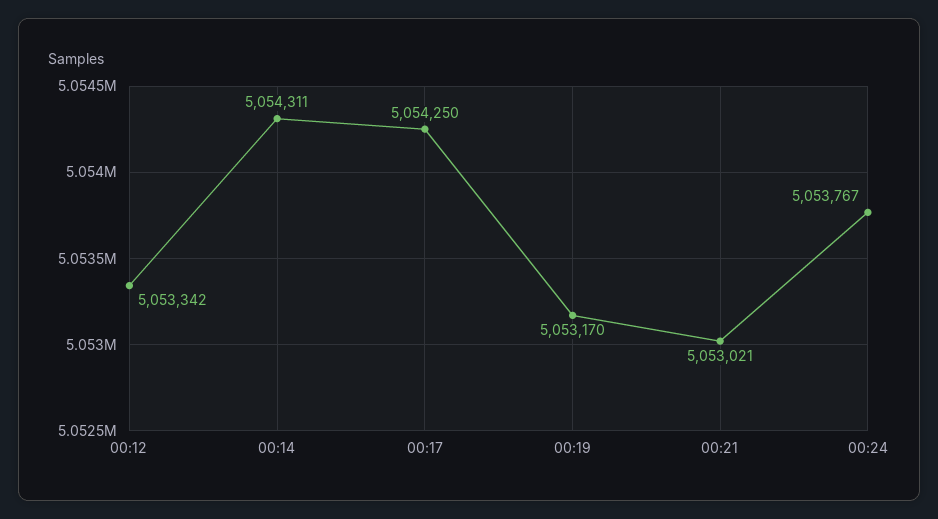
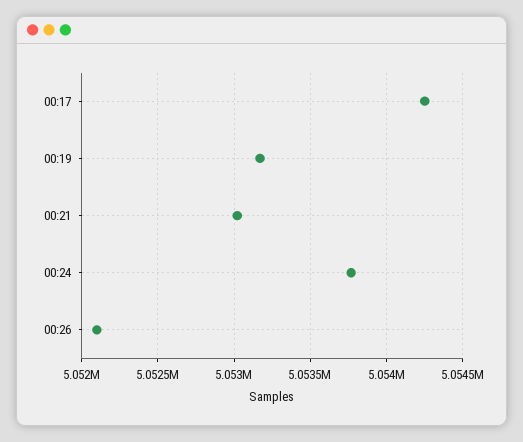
00:12: 5053342 -> none
00:14: 5054311 -> none
00:26: none -> 5052100

